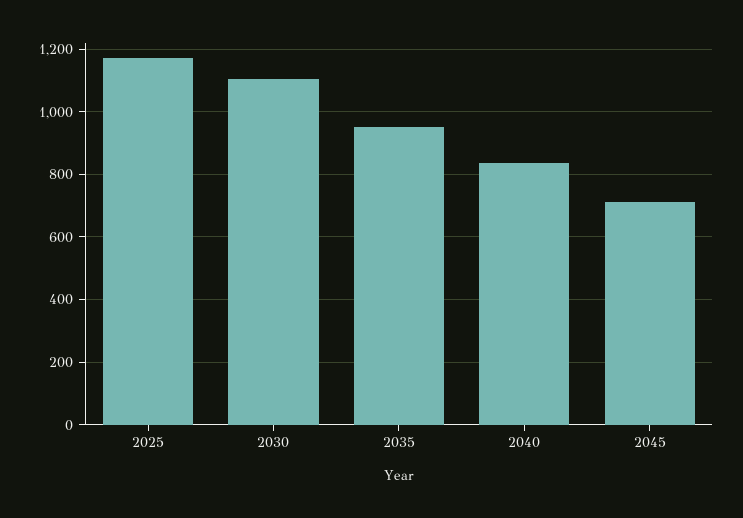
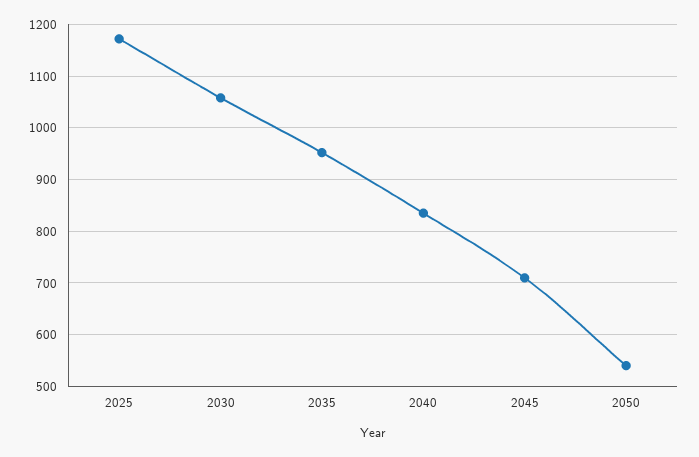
2030: 1100 -> 1060
2050: none -> 540

